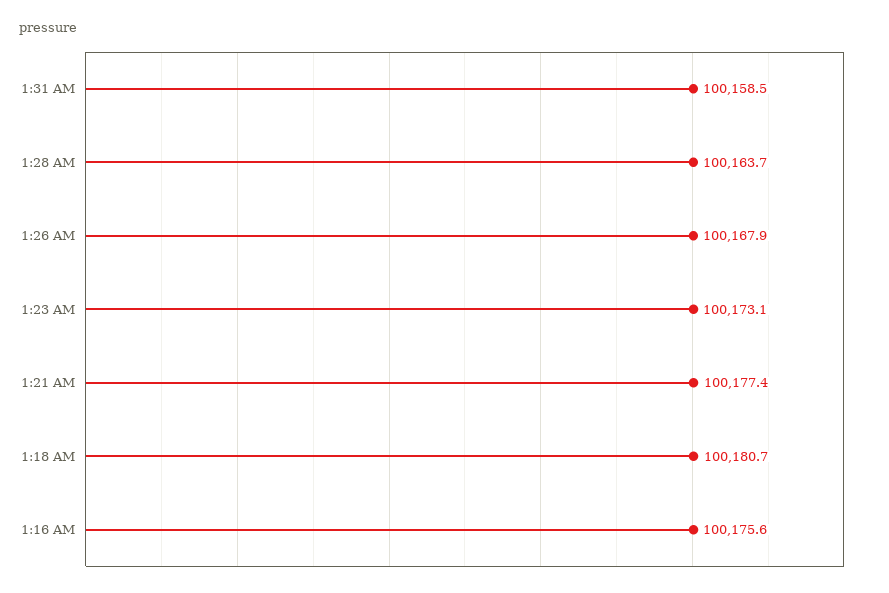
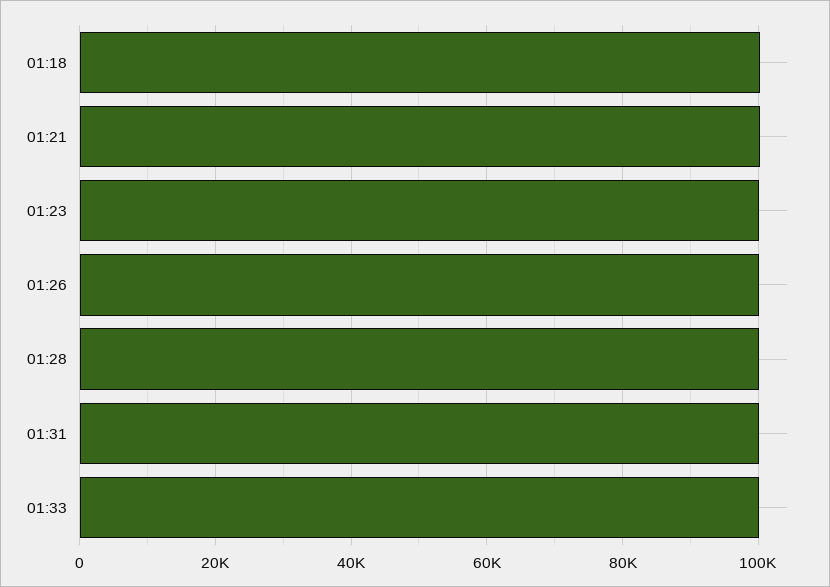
1:16 AM: 100175.6 -> none
01:33: none -> 100000

